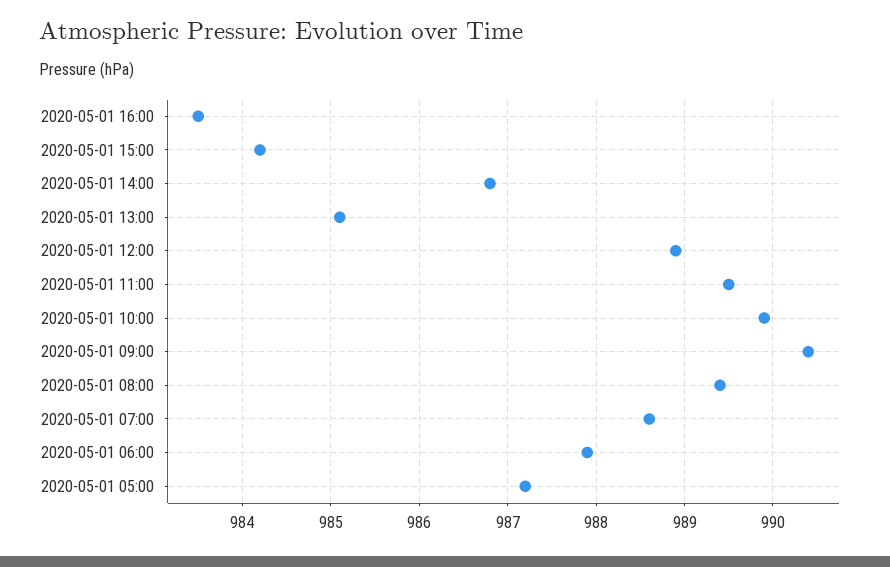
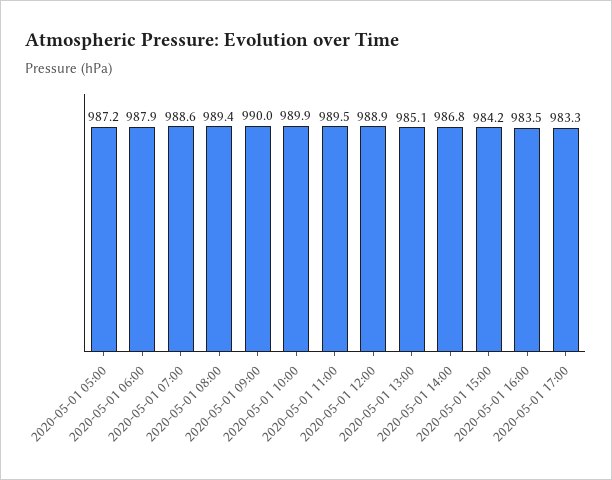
2020-05-01 09:00: 990.4 -> 990
2020-05-01 17:00: none -> 983.3

